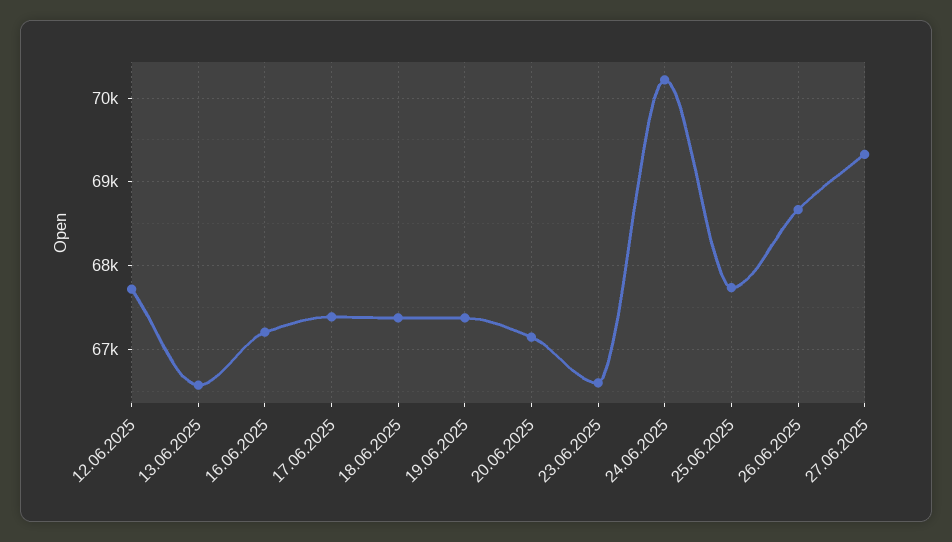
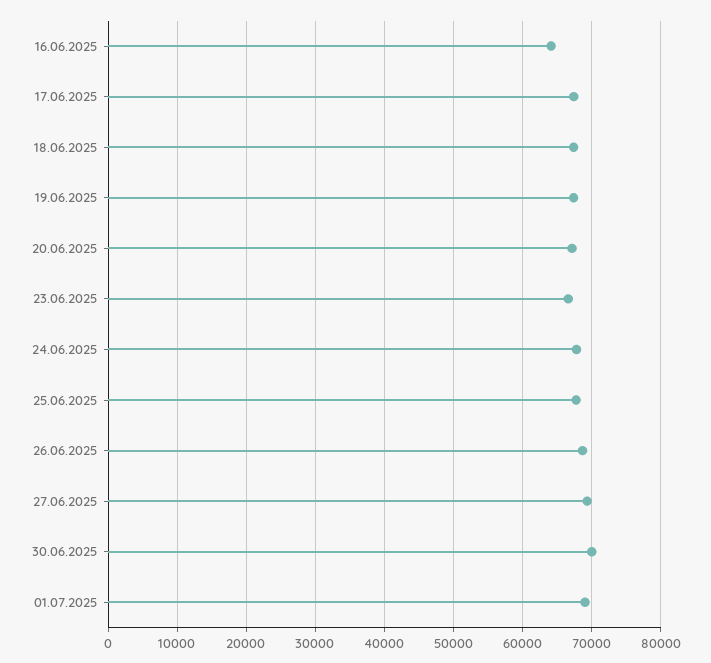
12.06.2025: 67700 -> none
13.06.2025: 66600 -> none
16.06.2025: 67200 -> 64000
24.06.2025: 70200 -> 68000
30.06.2025: none -> 70000
01.07.2025: none -> 69000

